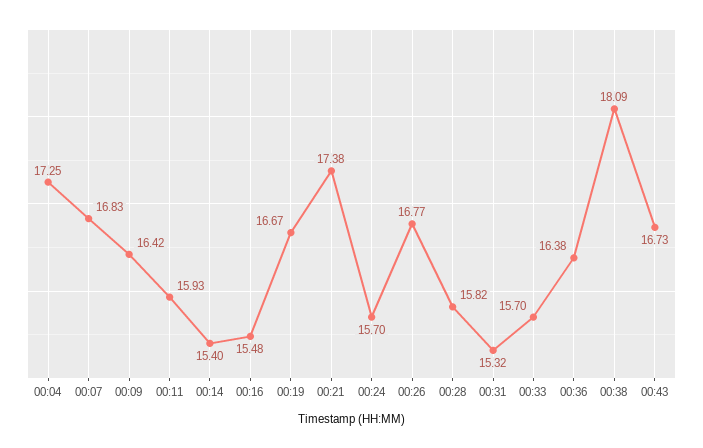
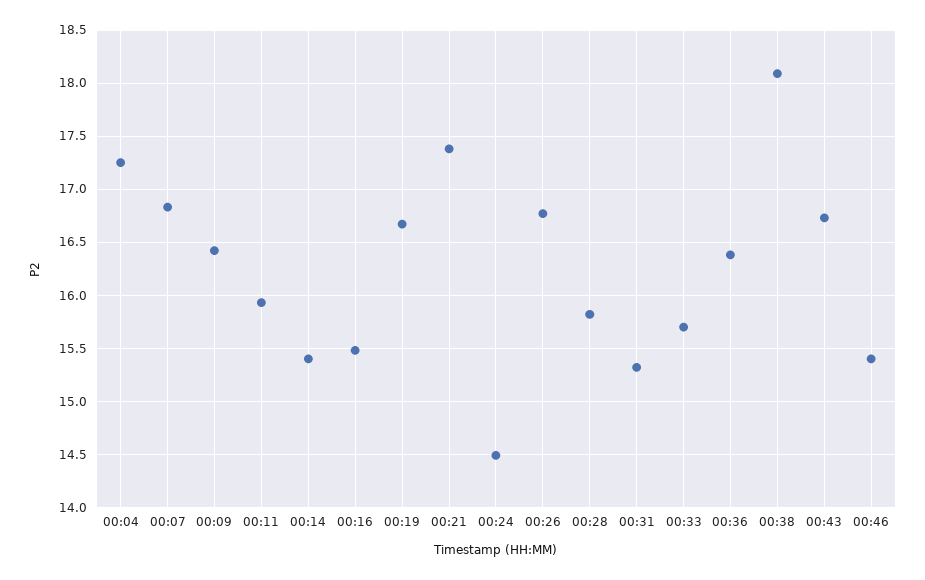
00:24: 15.7 -> 14.5
00:46: none -> 15.4

